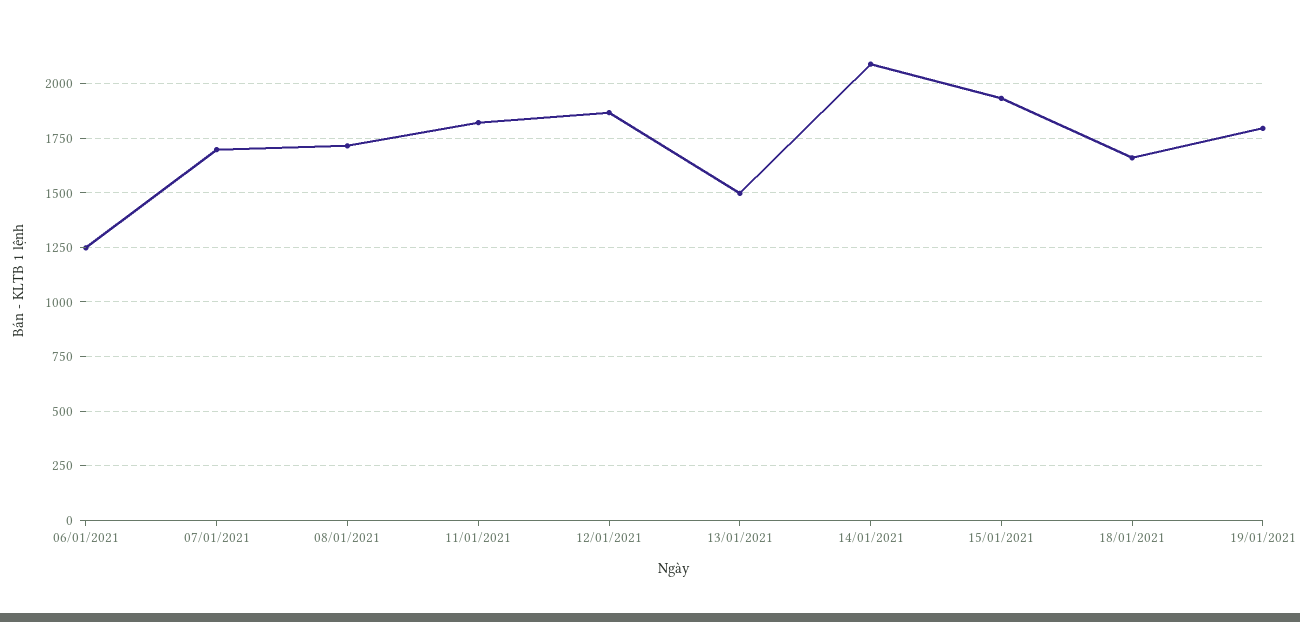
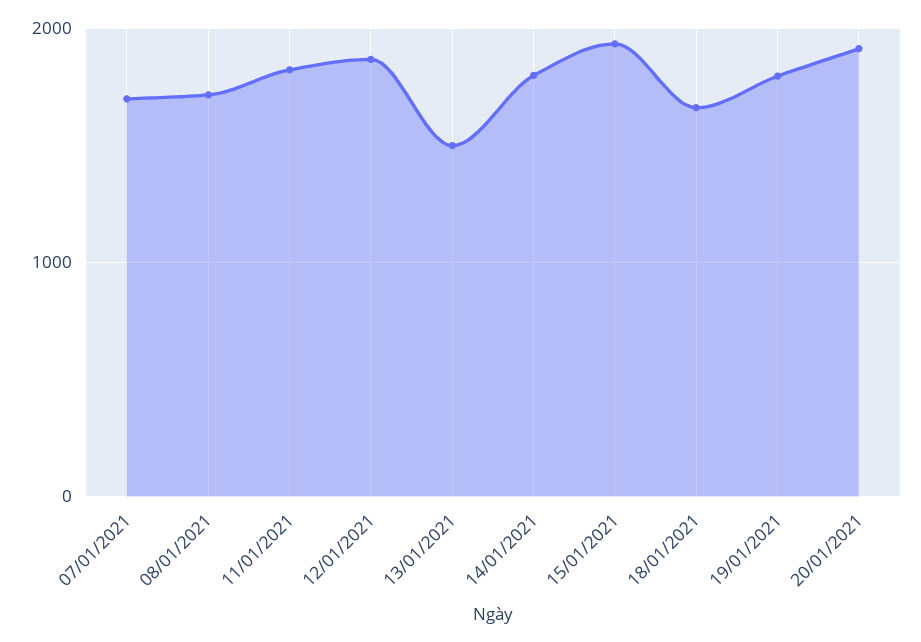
06/01/2021: 1250 -> none
14/01/2021: 2100 -> 1800
20/01/2021: none -> 1900

